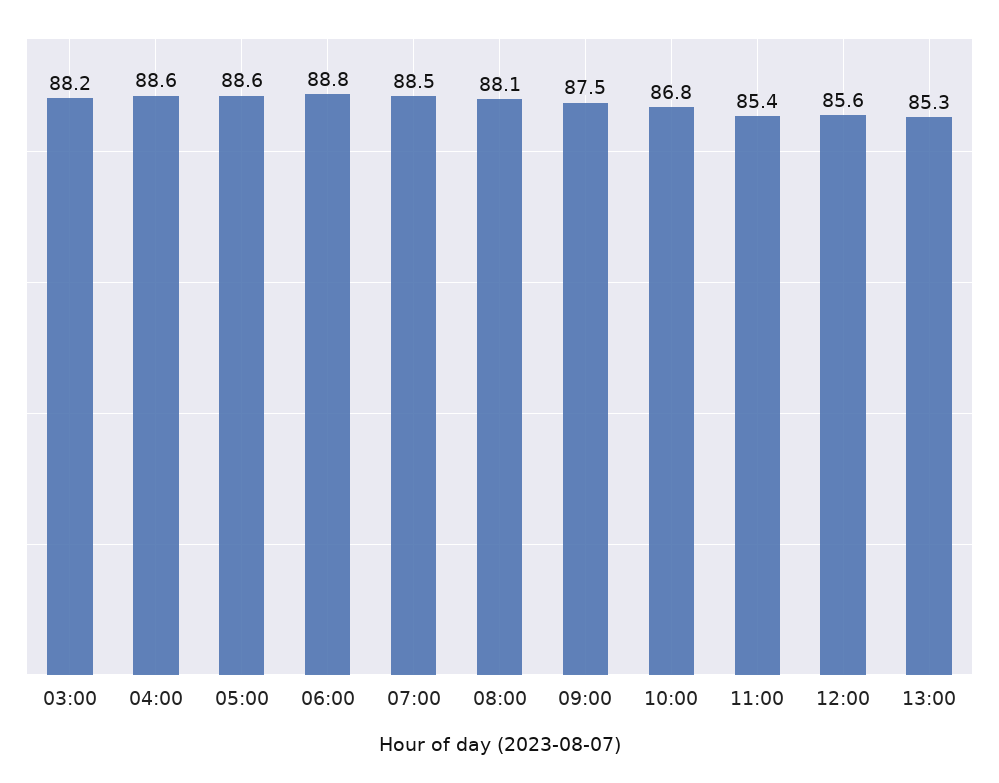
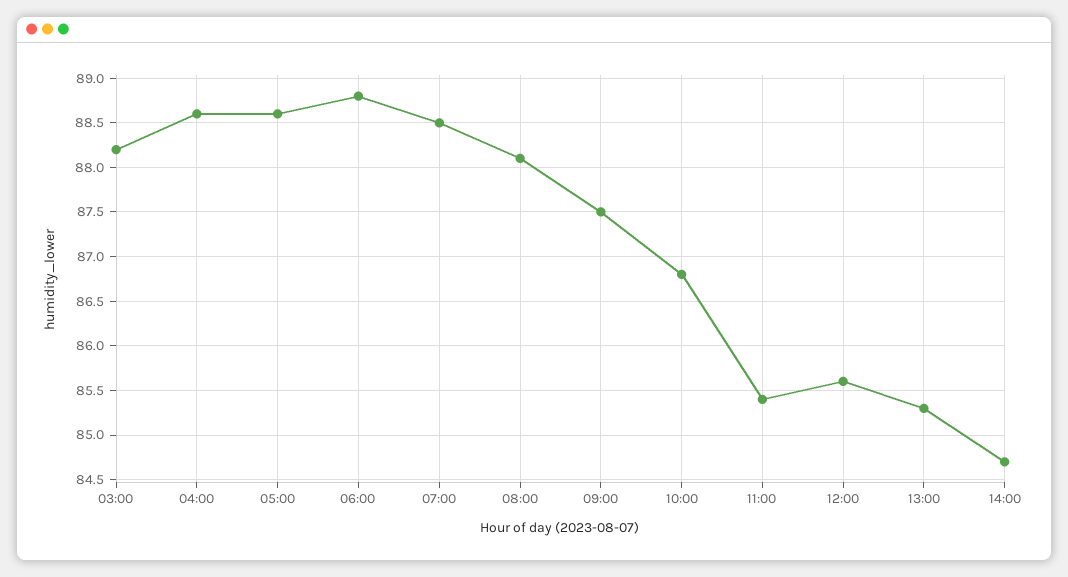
14:00: none -> 84.7

